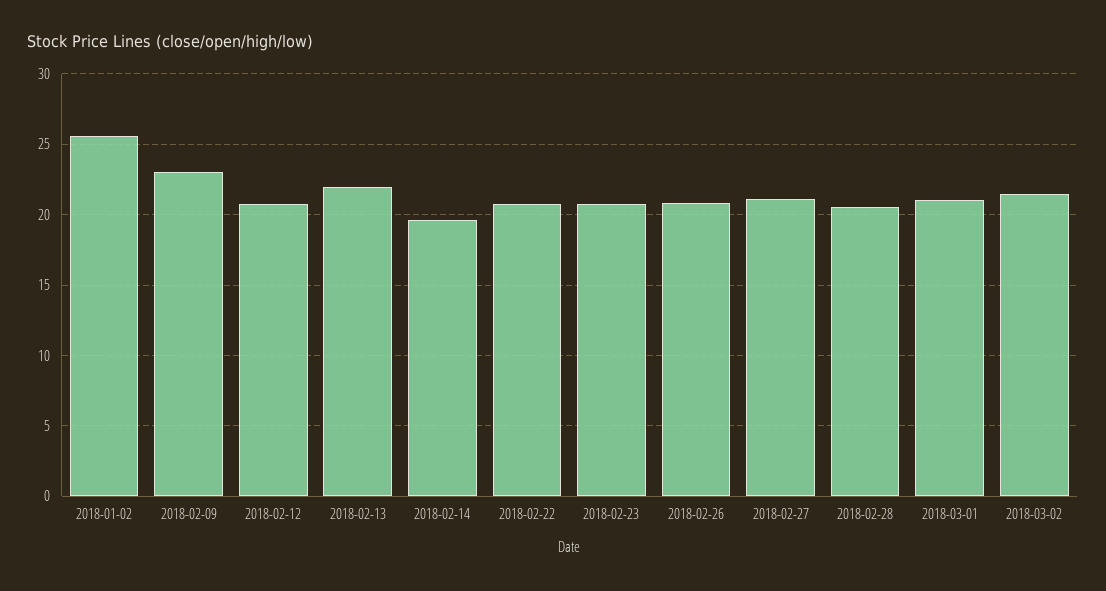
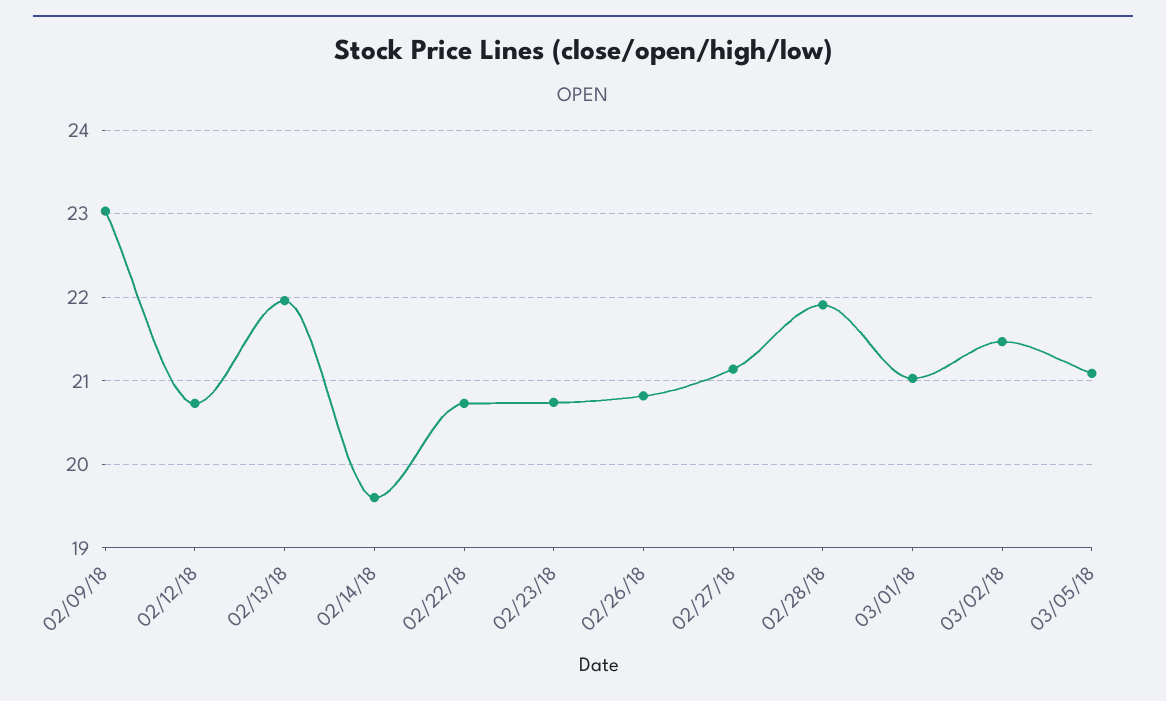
2018-01-02: 25.5 -> none
2018-02-28: 20.5 -> 21.9
03/05/18: none -> 21.1

